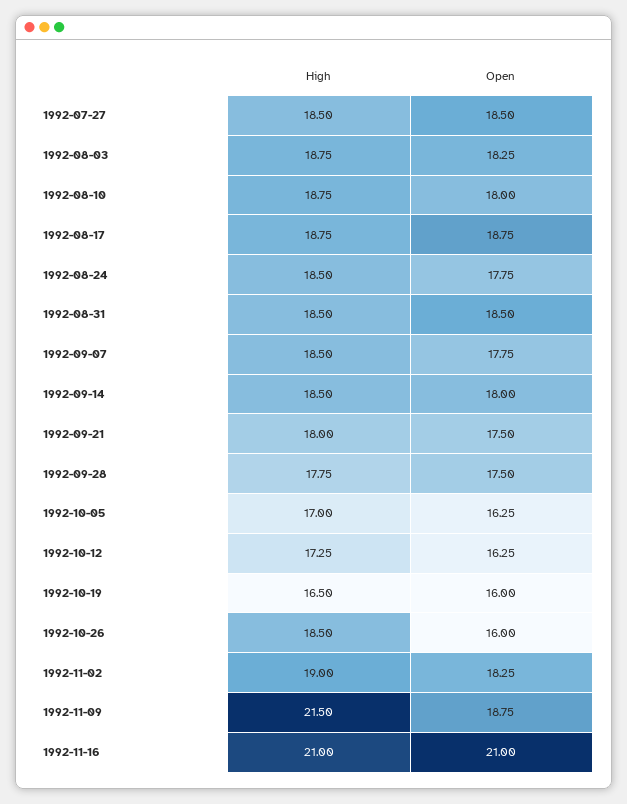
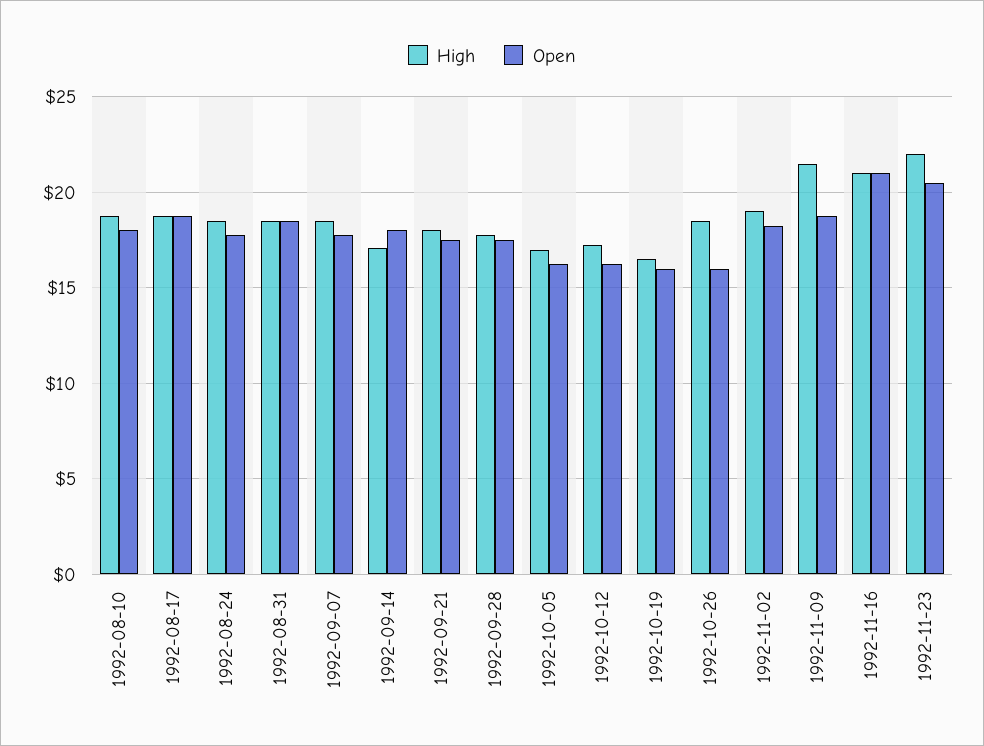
High, 1992-07-27: 18.5 -> none
Open, 1992-07-27: 18.5 -> none
High, 1992-08-03: 18.75 -> none
Open, 1992-08-03: 18.25 -> none
High, 1992-09-14: 18.5 -> 17
High, 1992-11-23: none -> 22
Open, 1992-11-23: none -> 20.5

